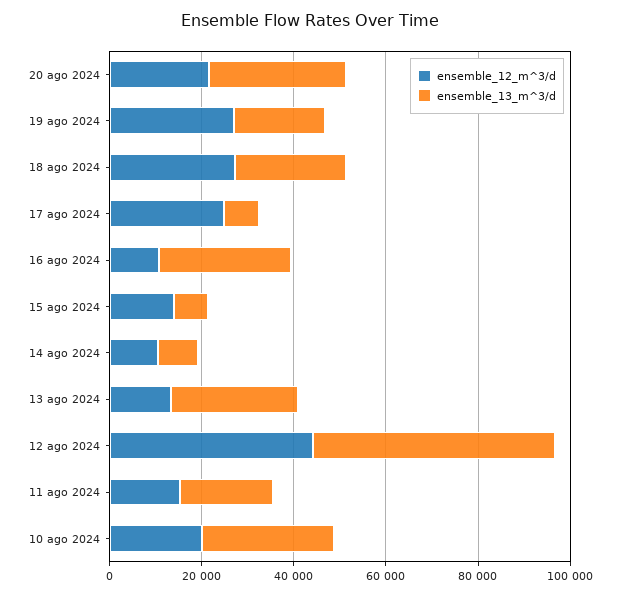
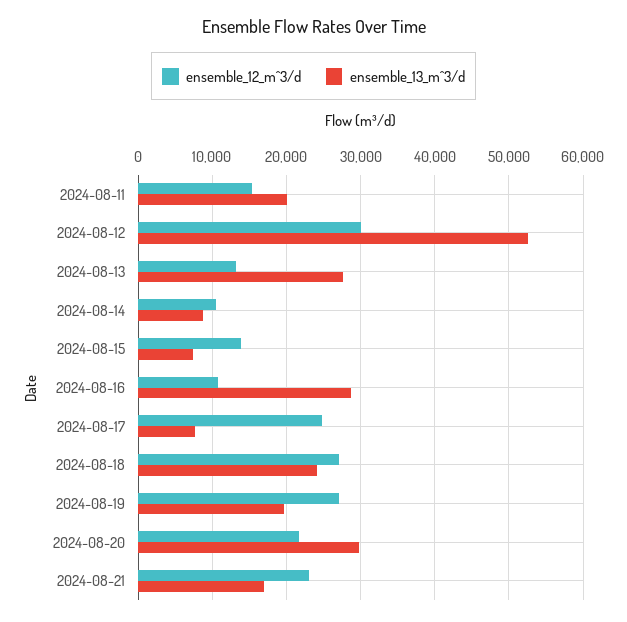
ensemble_12_m^3/d, 12 ago 2024: 45000 -> 30000
ensemble_12_m^3/d, 10 ago 2024: 20000 -> none
ensemble_13_m^3/d, 10 ago 2024: 30000 -> none
ensemble_12_m^3/d, 2024-08-21: none -> 23000
ensemble_13_m^3/d, 2024-08-21: none -> 17000

